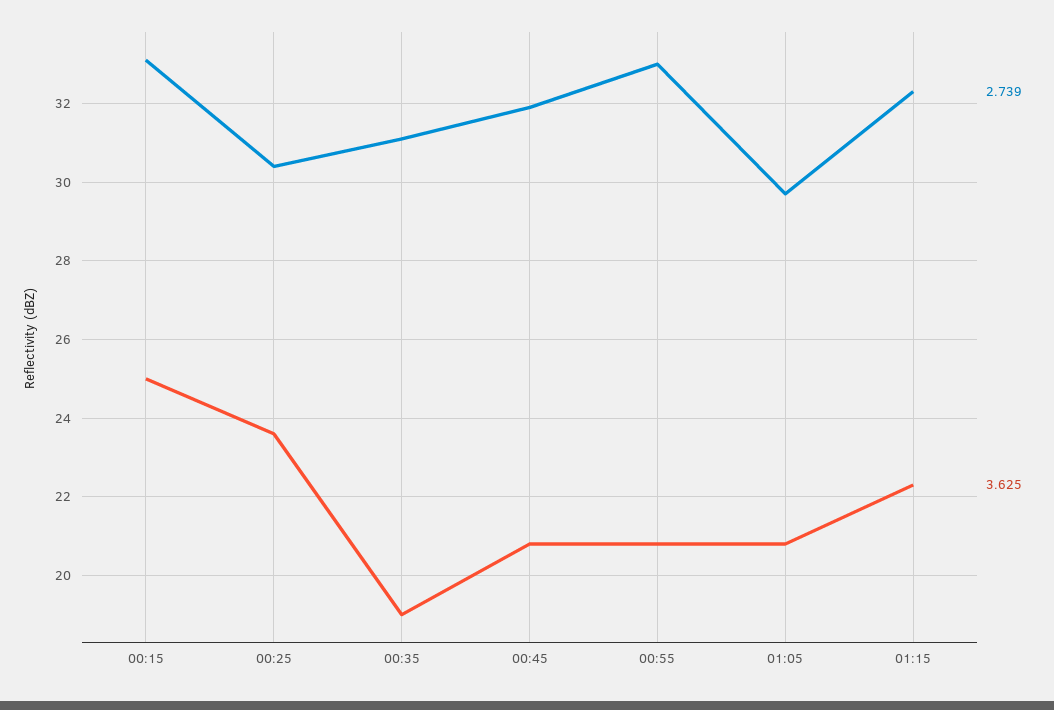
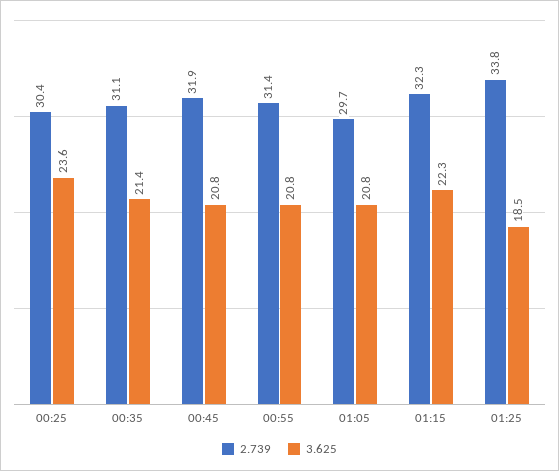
2.739, 00:15: 33 -> none
3.625, 00:15: 25 -> none
3.625, 00:35: 19 -> 21.4
2.739, 00:55: 33 -> 31.4
2.739, 01:25: none -> 33.8
3.625, 01:25: none -> 18.5

